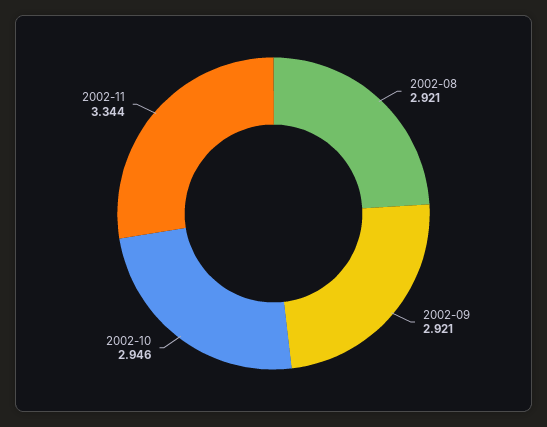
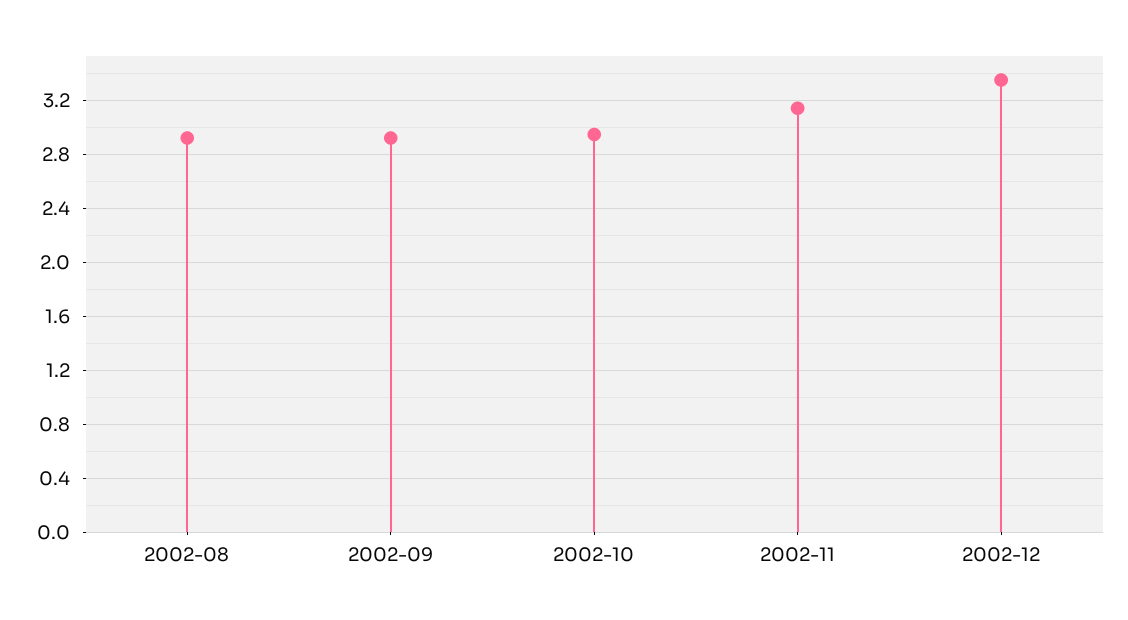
2002-11: 3.344 -> 3.15
2002-12: none -> 3.35

